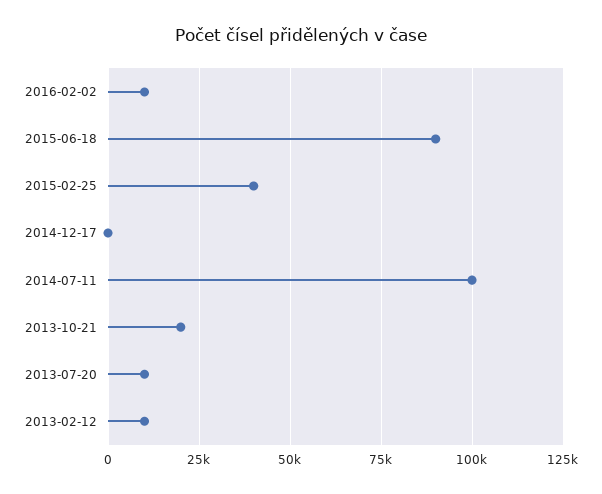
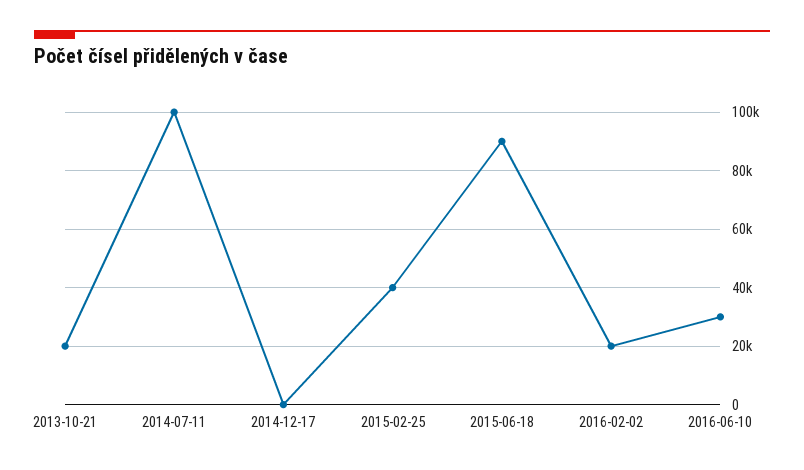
2016-02-02: 10000 -> 20000
2013-07-20: 10000 -> none
2013-02-12: 10000 -> none
2016-06-10: none -> 30000

